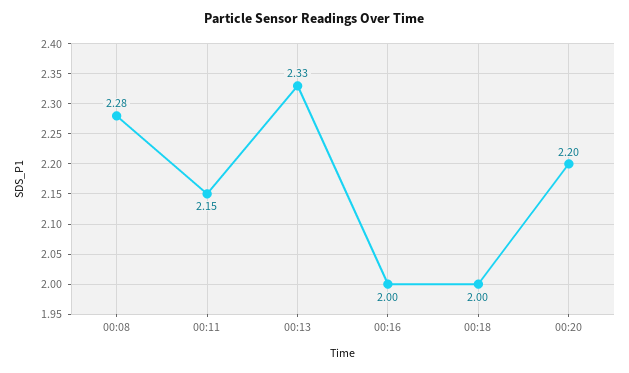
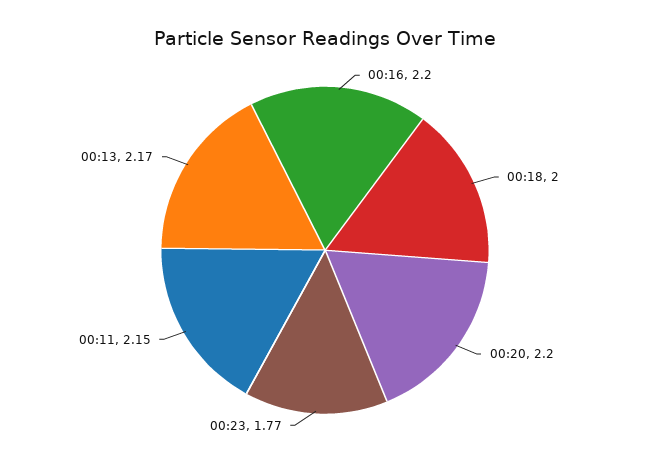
00:08: 2.28 -> none
00:13: 2.33 -> 2.17
00:16: 2 -> 2.2
00:23: none -> 1.77

